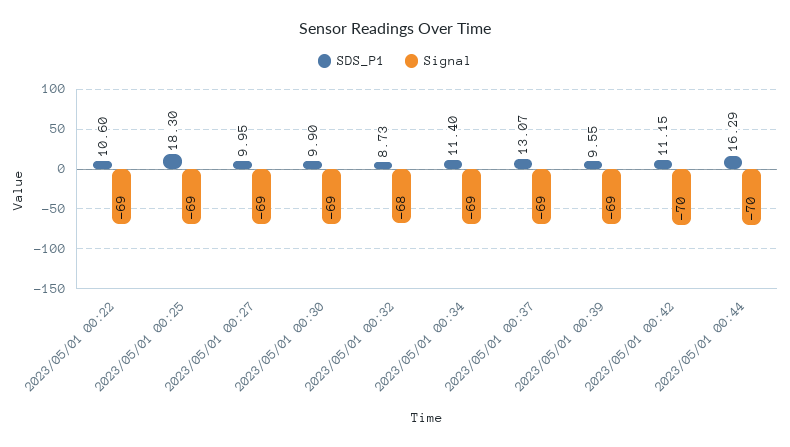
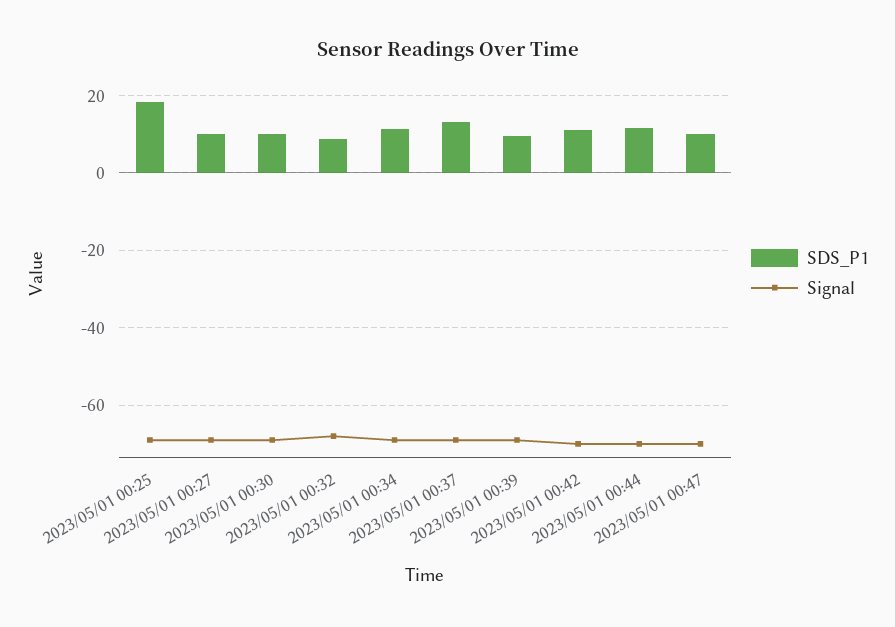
SDS_P1, 2023/05/01 00:22: 10.6 -> none
Signal, 2023/05/01 00:22: -69 -> none
SDS_P1, 2023/05/01 00:44: 16.29 -> 12
SDS_P1, 2023/05/01 00:47: none -> 10
Signal, 2023/05/01 00:47: none -> -70

